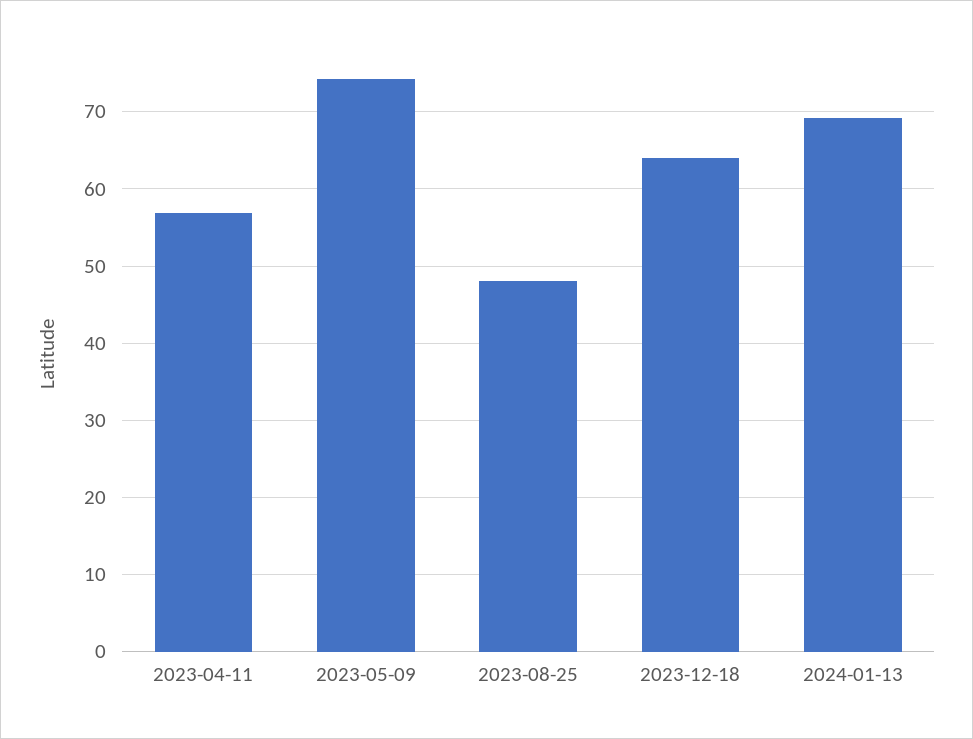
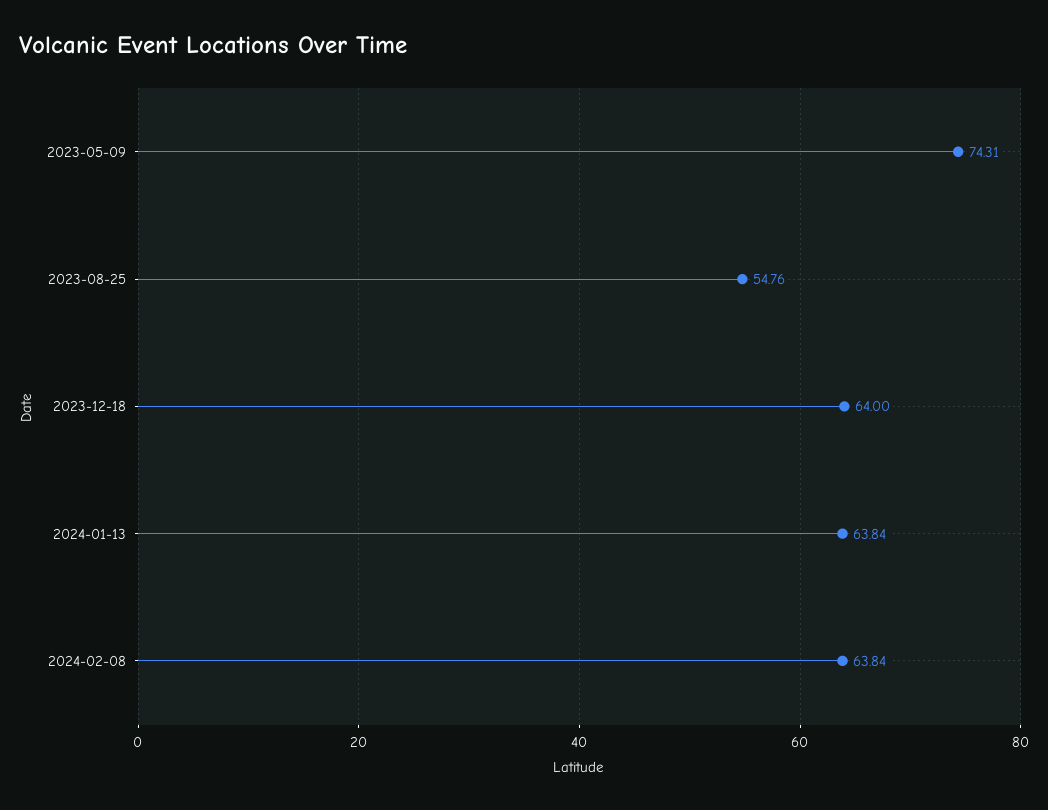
2023-04-11: 57 -> none
2023-08-25: 48 -> 54.76
2024-01-13: 69 -> 63.84
2024-02-08: none -> 63.84

